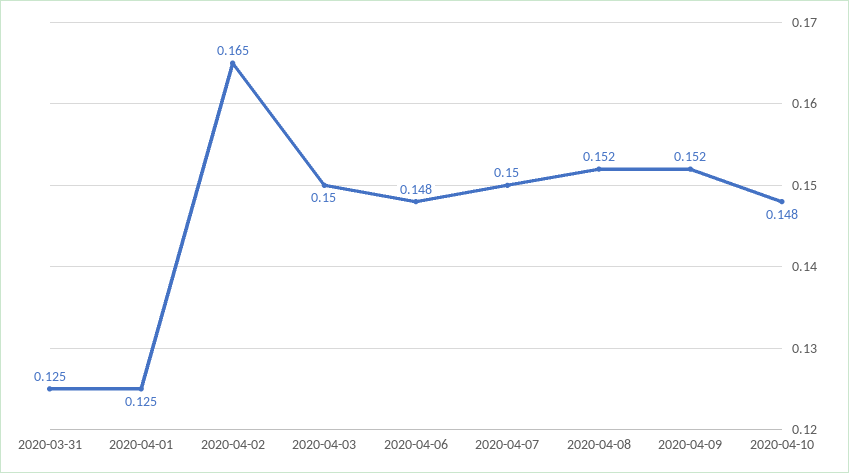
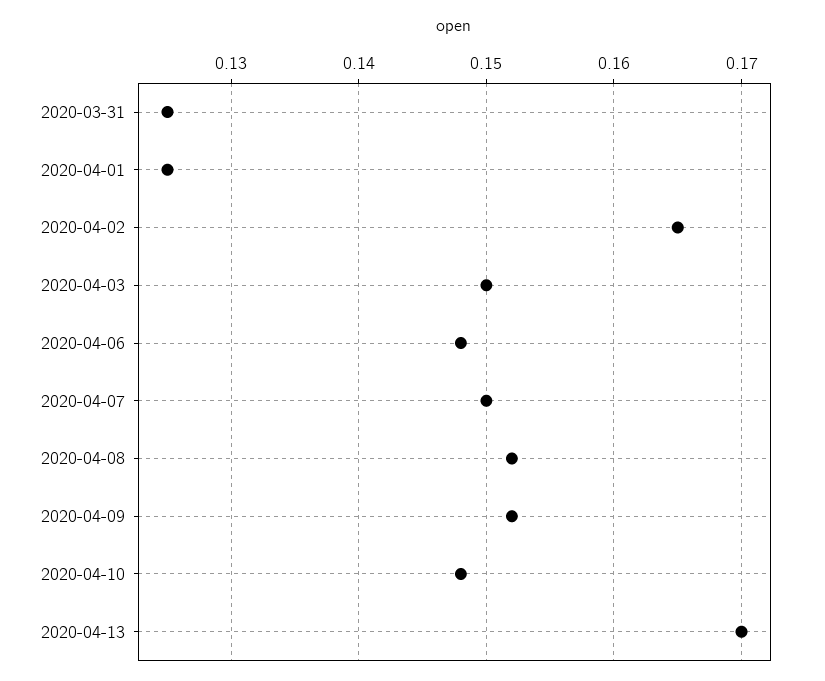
2020-04-13: none -> 0.17

